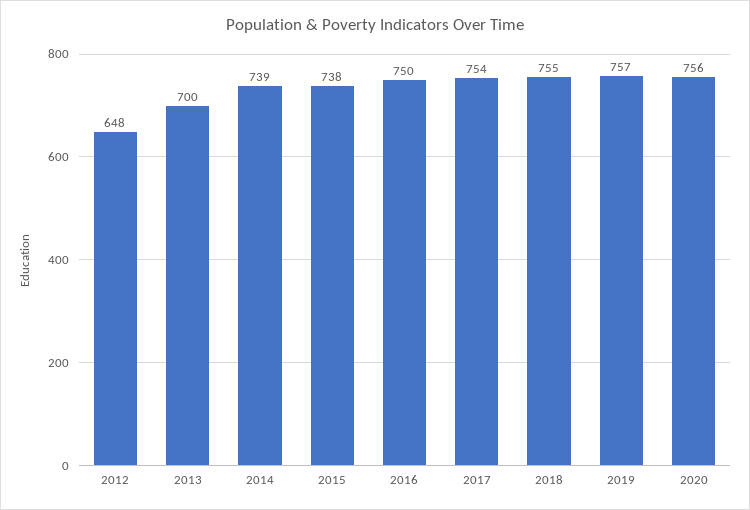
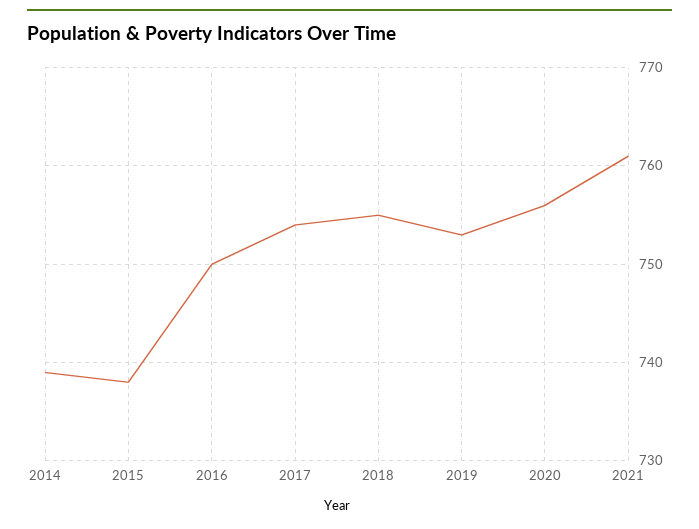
2012: 648 -> none
2013: 700 -> none
2019: 757 -> 753
2021: none -> 761

